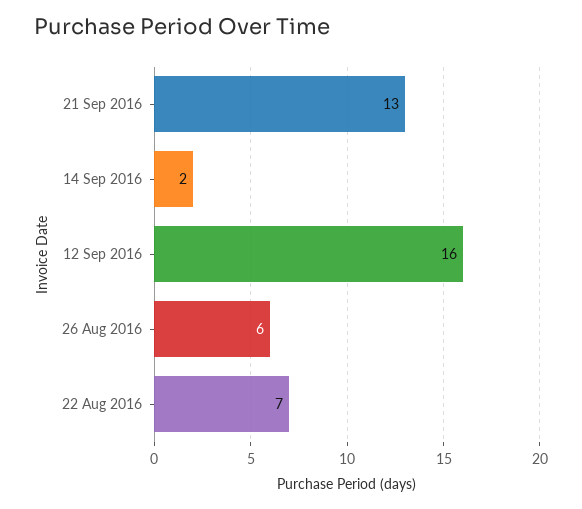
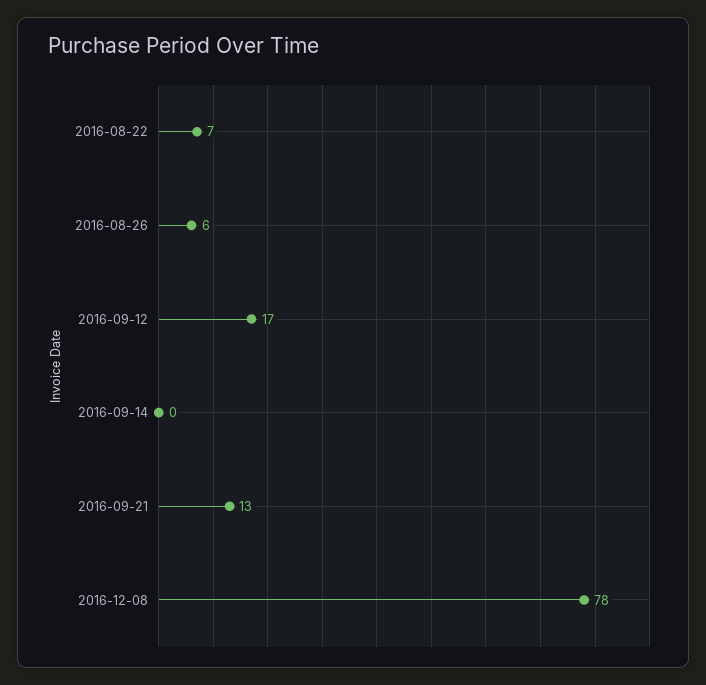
14 Sep 2016: 2 -> 0
12 Sep 2016: 16 -> 17
2016-12-08: none -> 78

